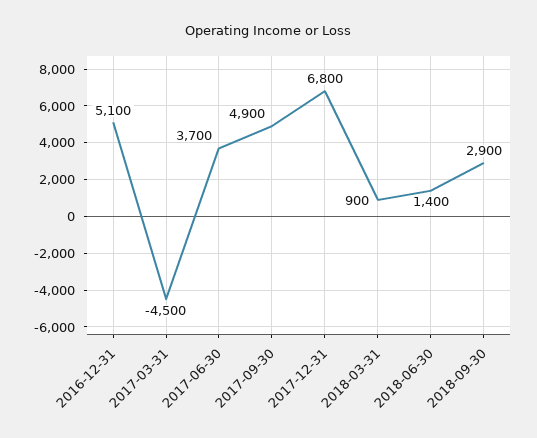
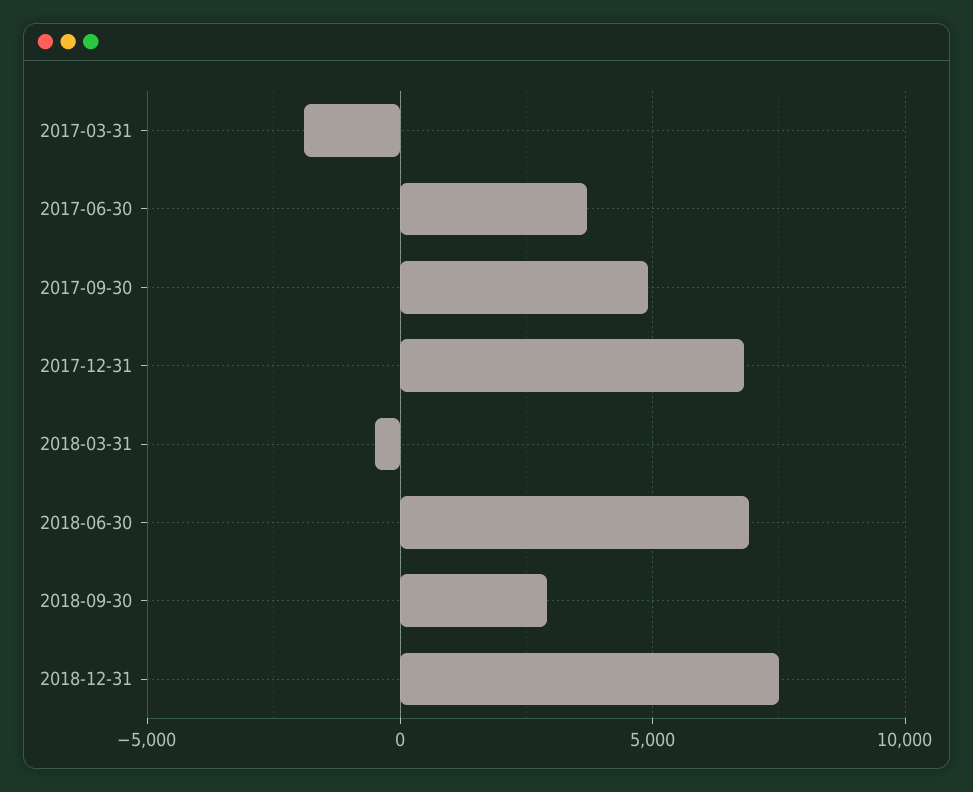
2016-12-31: 5100 -> none
2017-03-31: -4500 -> -2000
2018-03-31: 900 -> -500
2018-06-30: 1400 -> 7000
2018-12-31: none -> 7500

